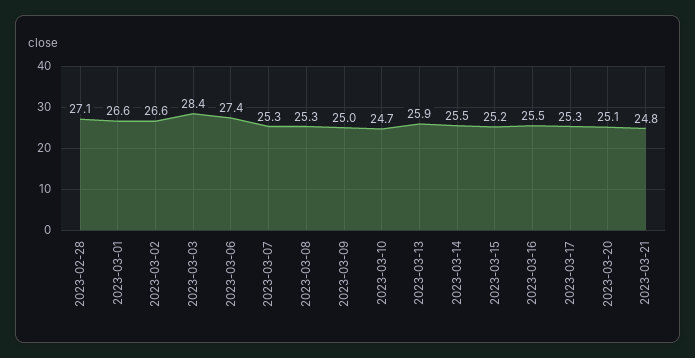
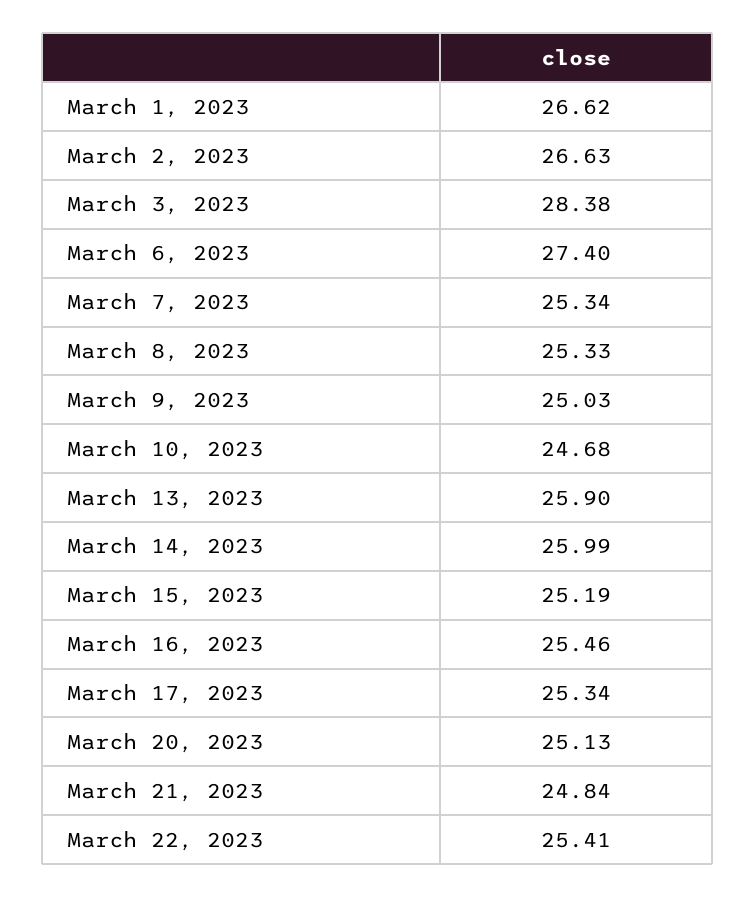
2023-02-28: 27.1 -> none
2023-03-14: 25.5 -> 25.99
March 22, 2023: none -> 25.41

